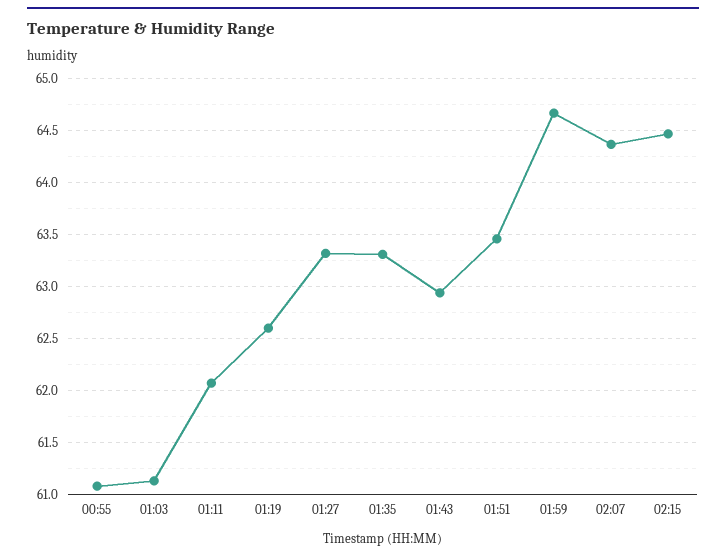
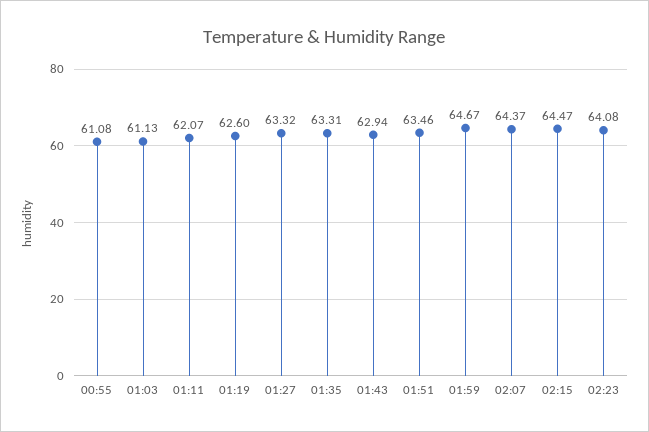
02:23: none -> 64.08

